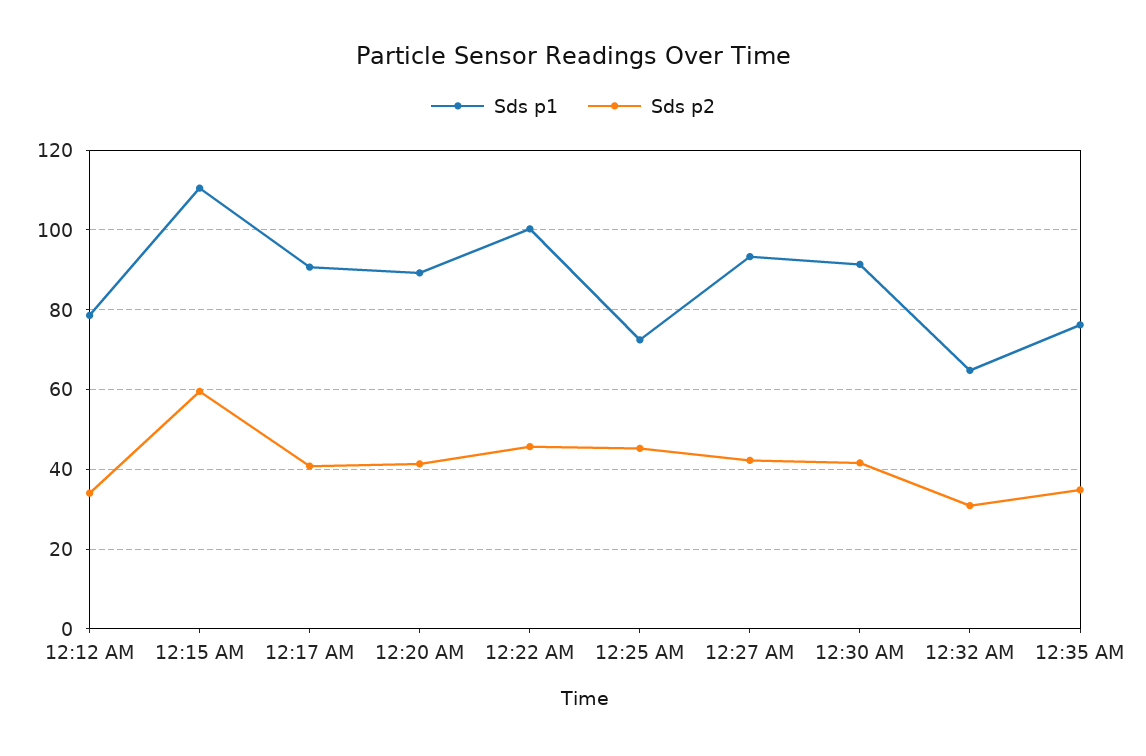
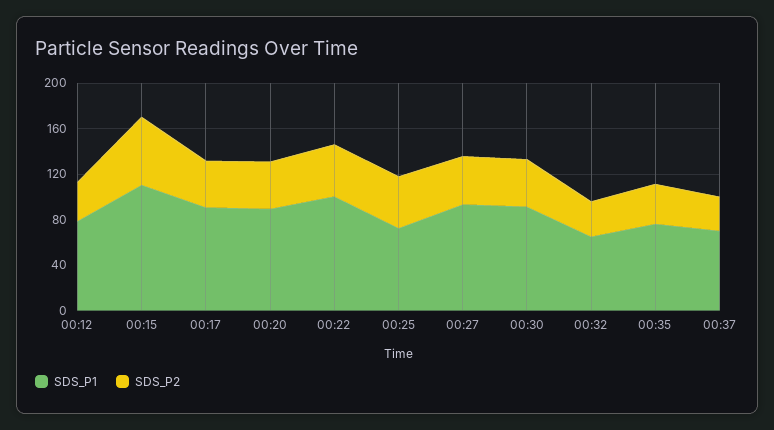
Sds p1, 00:37: none -> 70
Sds p2, 00:37: none -> 30

